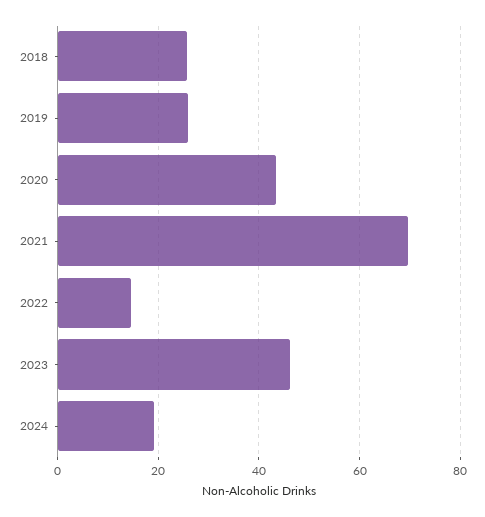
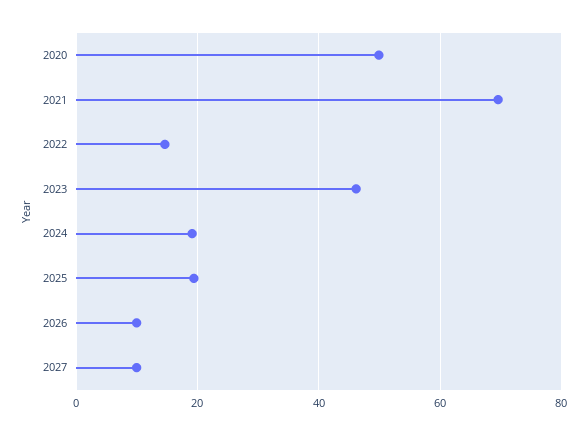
2018: 26 -> none
2019: 26 -> none
2020: 44 -> 50
2025: none -> 20
2026: none -> 10
2027: none -> 10

